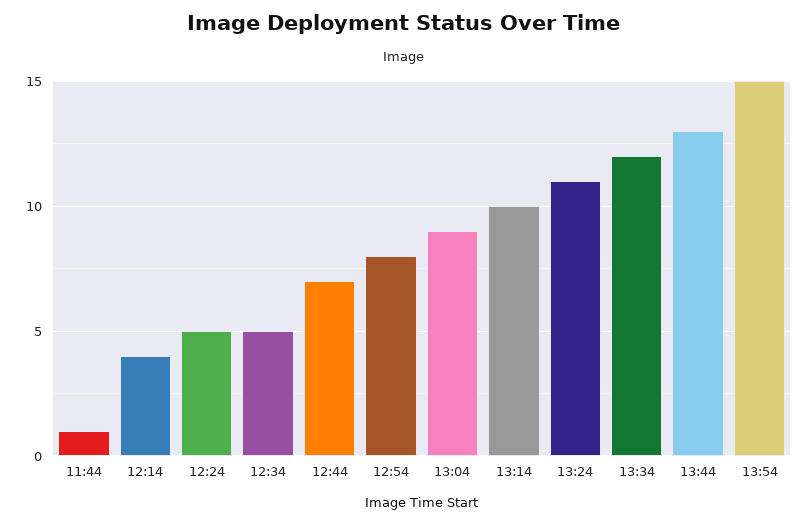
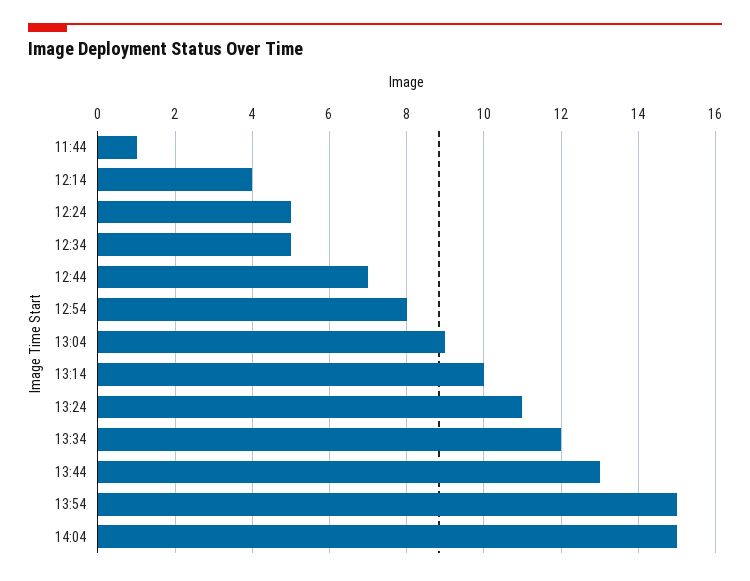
14:04: none -> 15

